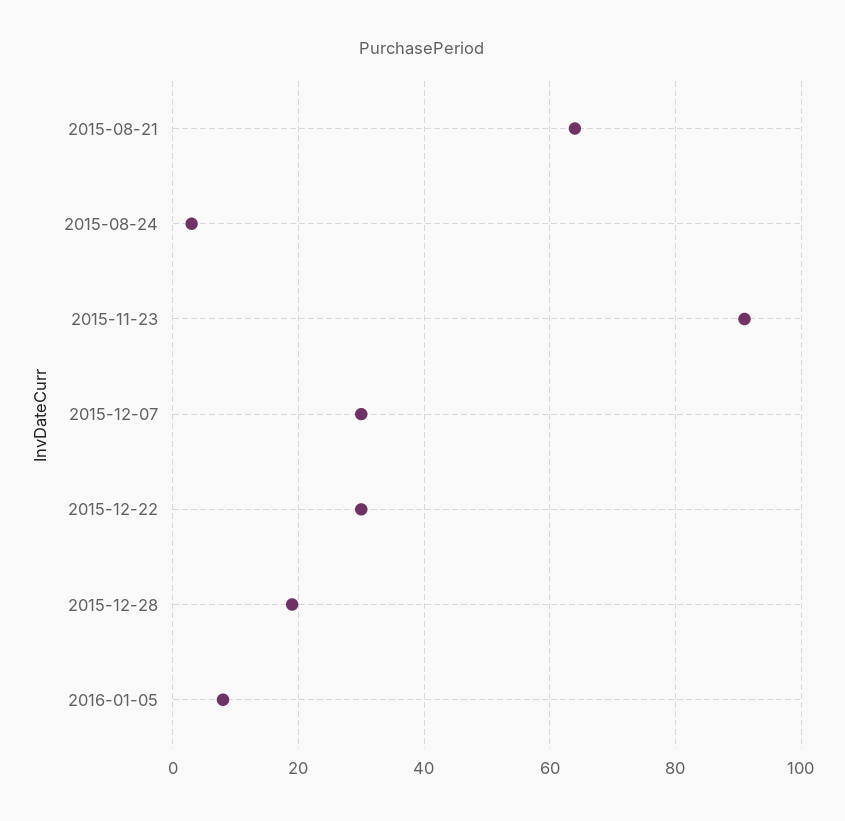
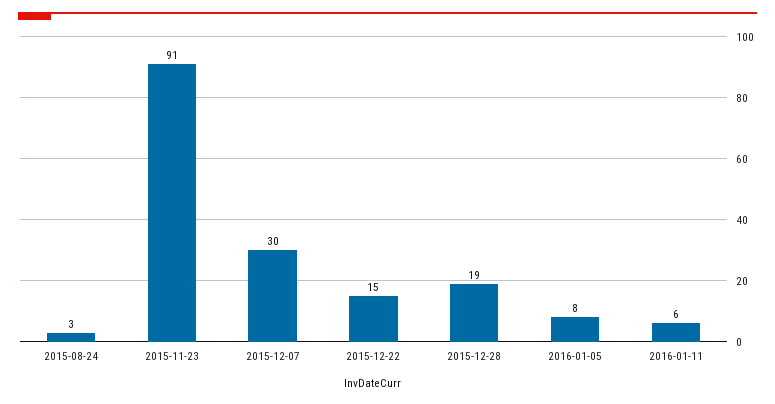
2015-08-21: 65 -> none
2015-12-22: 30 -> 15
2016-01-11: none -> 6

